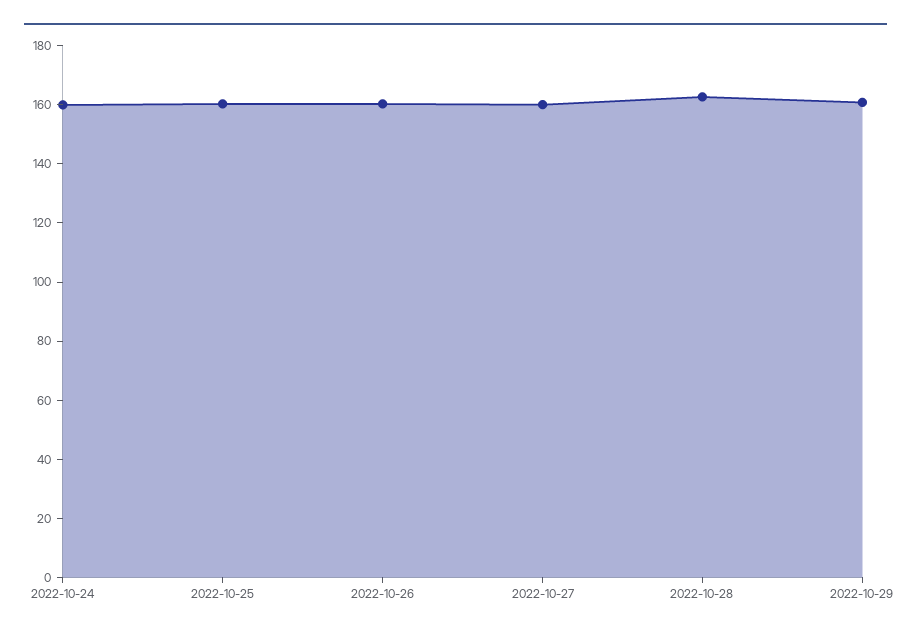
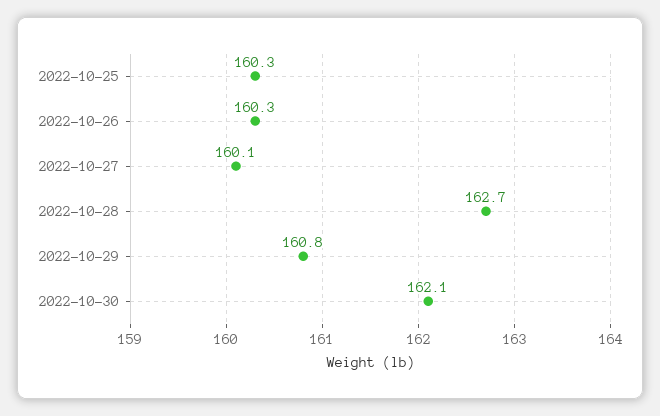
2022-10-24: 160 -> none
2022-10-30: none -> 162.1

